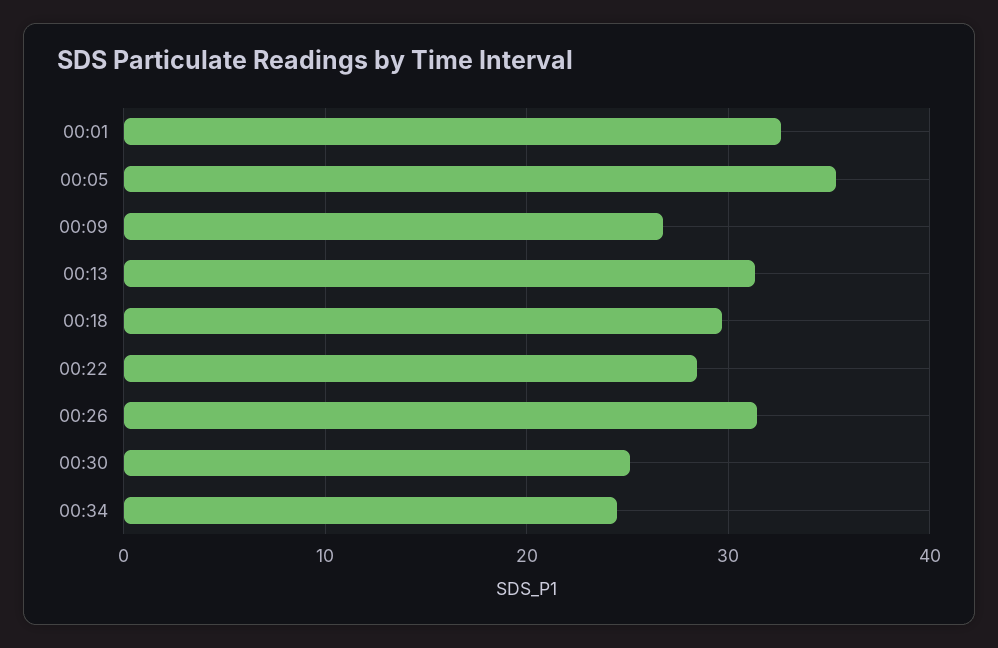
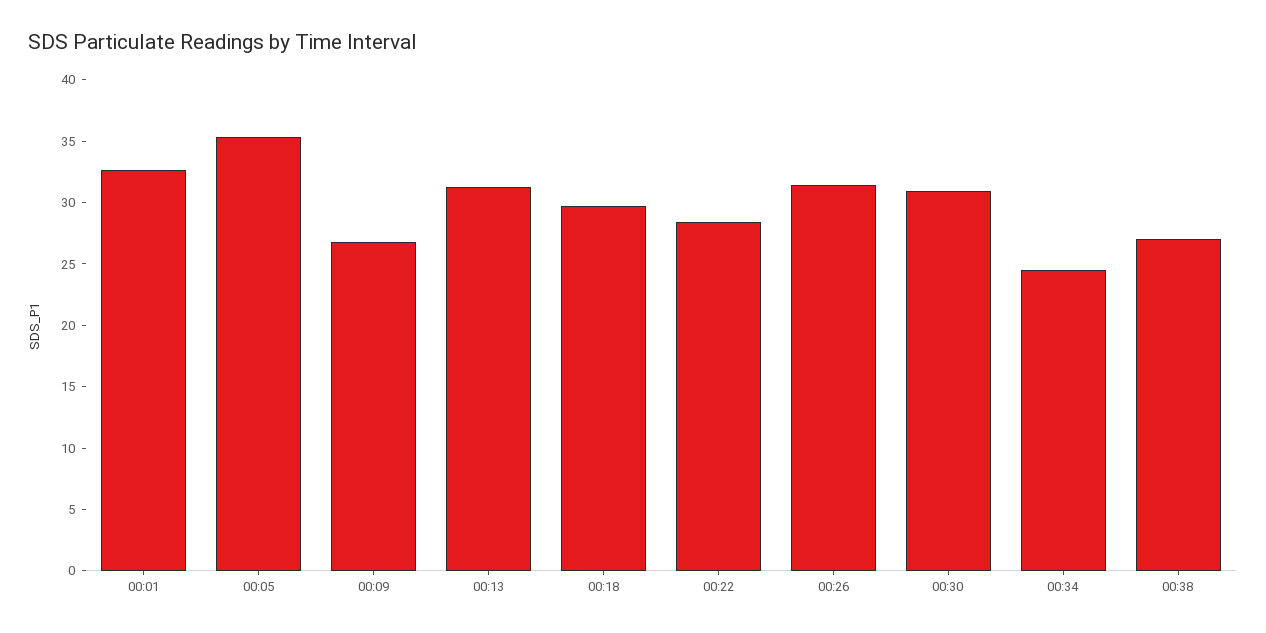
00:30: 25 -> 31
00:38: none -> 27

